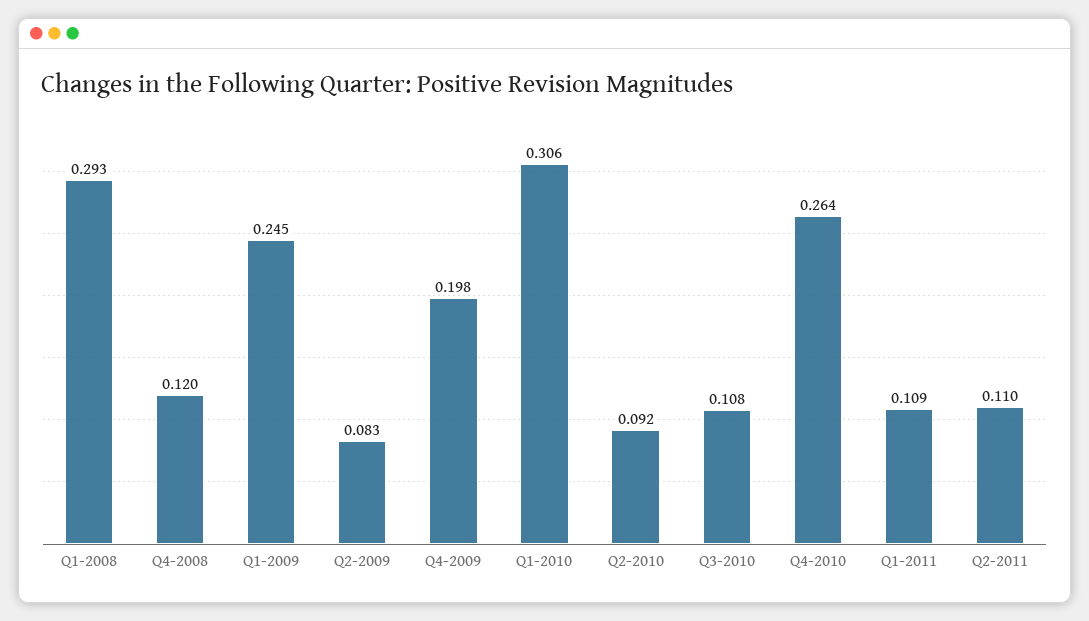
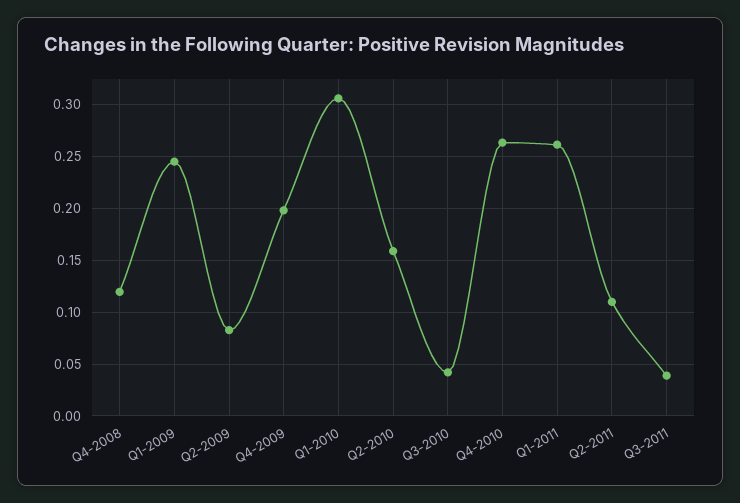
Q1-2008: 0.293 -> none
Q2-2010: 0.092 -> 0.16
Q3-2010: 0.108 -> 0.04
Q1-2011: 0.109 -> 0.26
Q3-2011: none -> 0.04

